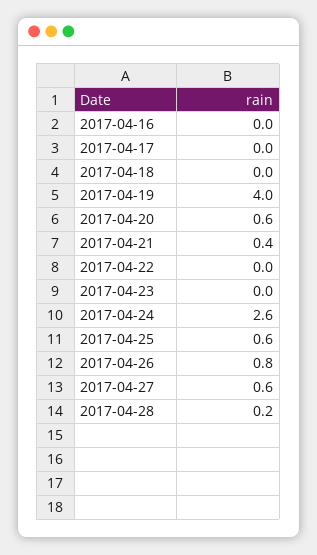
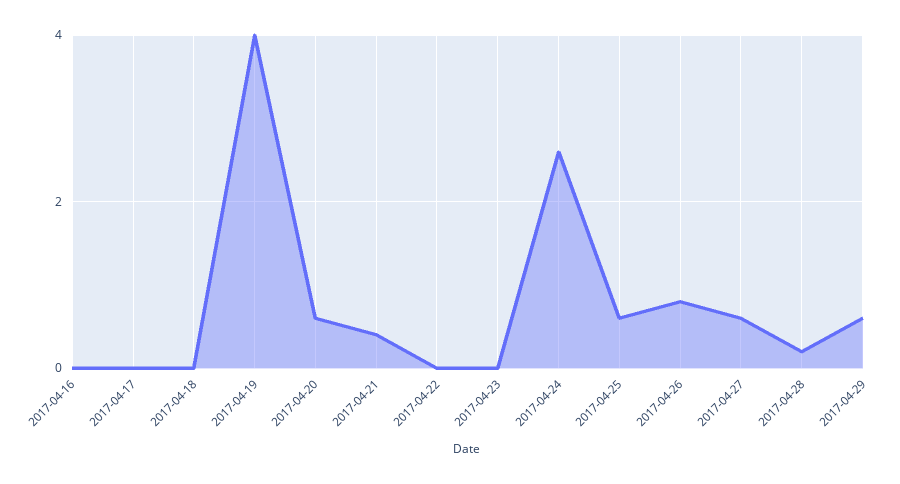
2017-04-29: none -> 0.5

